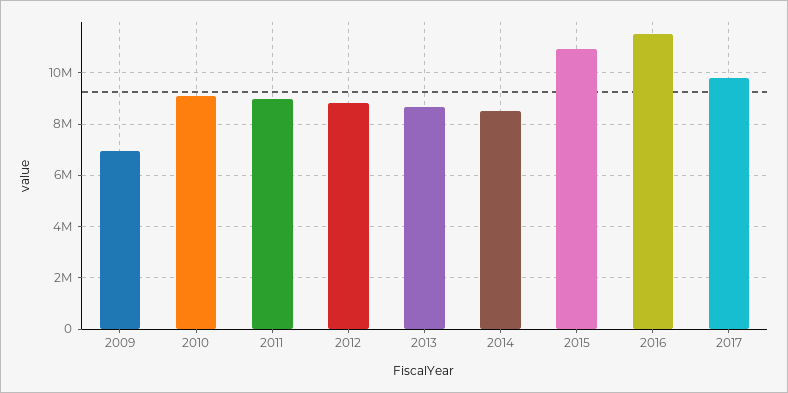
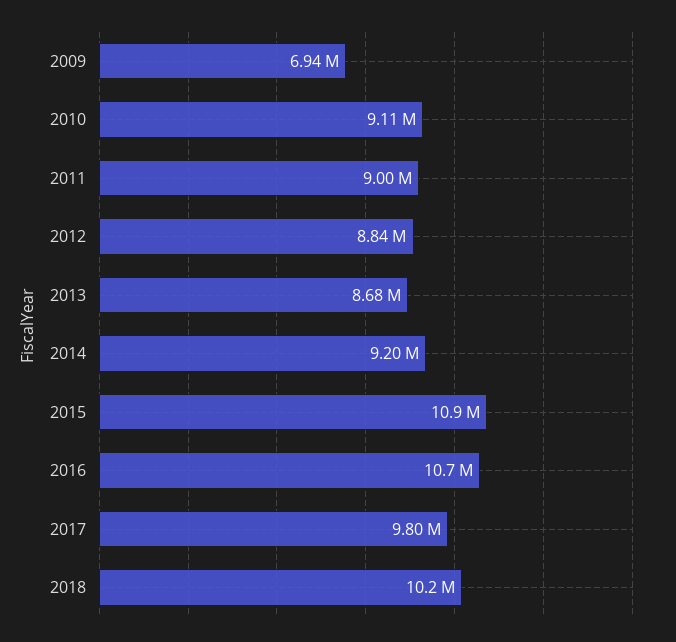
2014: 8500000 -> 9200000
2016: 11500000 -> 10700000
2018: none -> 10200000

